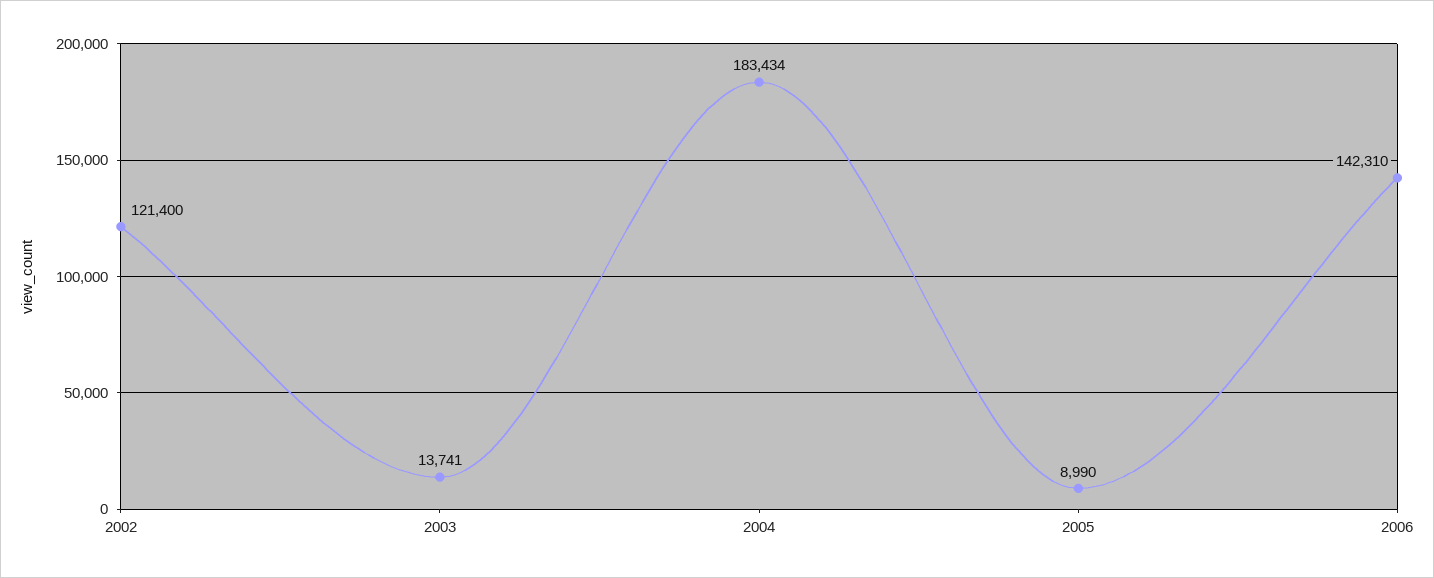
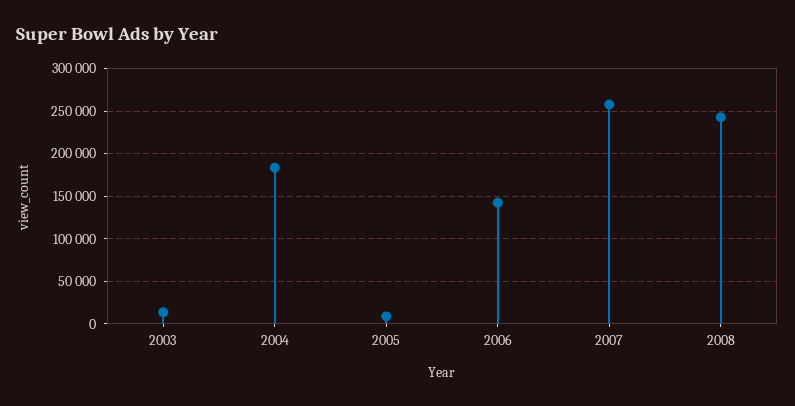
2002: 121400 -> none
2007: none -> 260000
2008: none -> 240000

